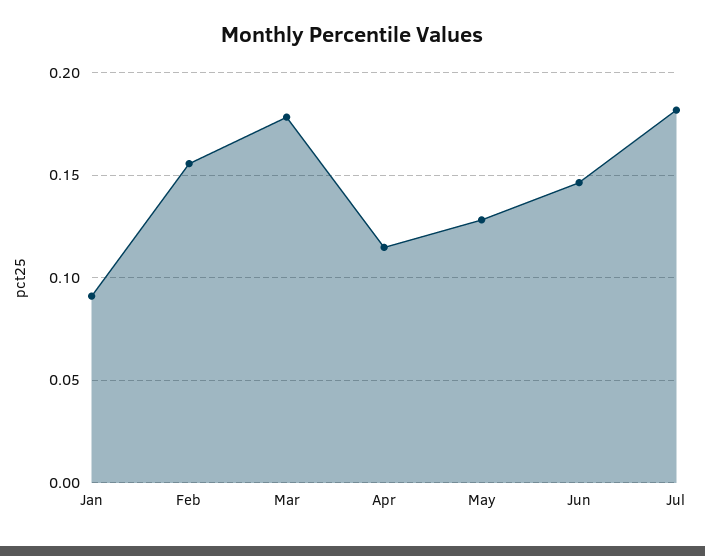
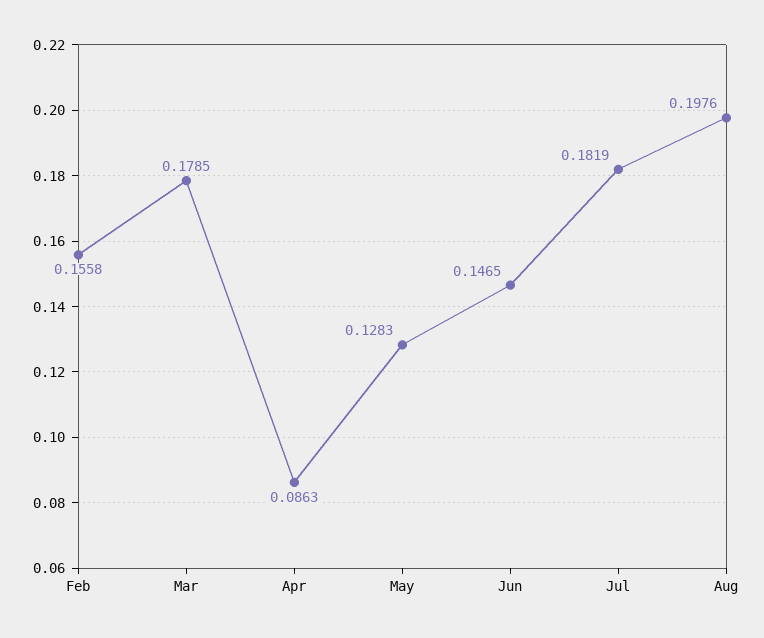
Jan: 0.09 -> none
Apr: 0.115 -> 0.0863
Aug: none -> 0.1976

